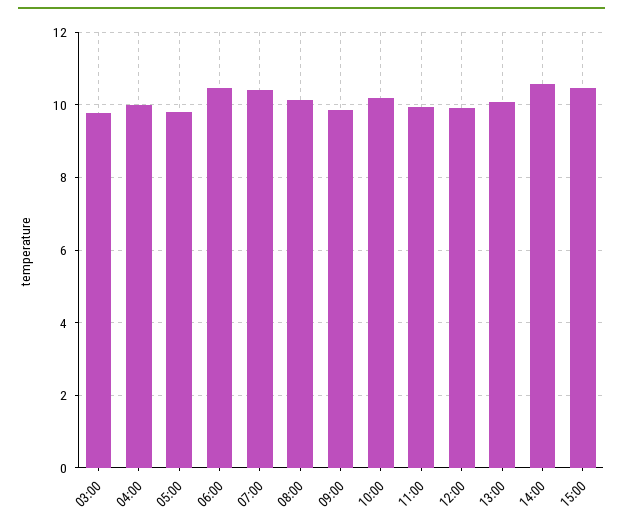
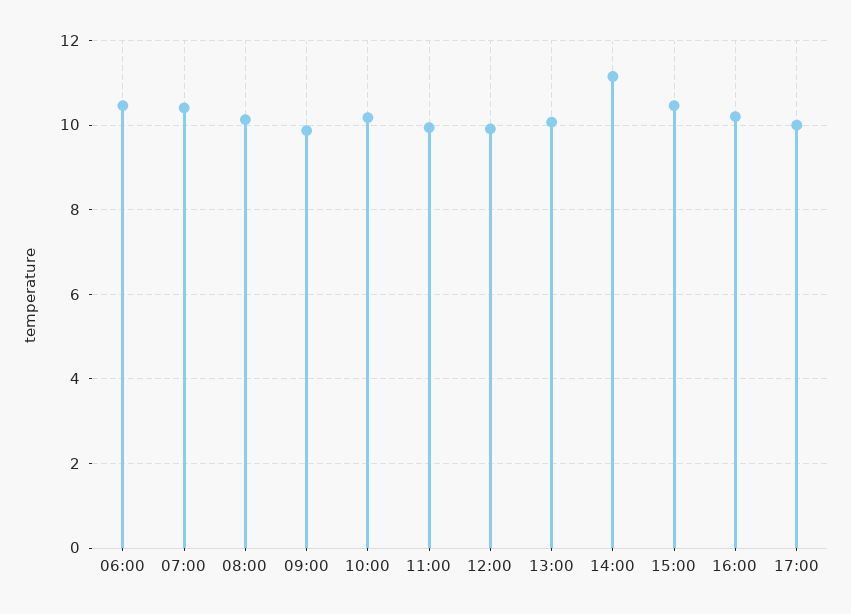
03:00: 9.8 -> none
04:00: 10 -> none
05:00: 9.8 -> none
14:00: 10.6 -> 11.2
16:00: none -> 10.2
17:00: none -> 10

